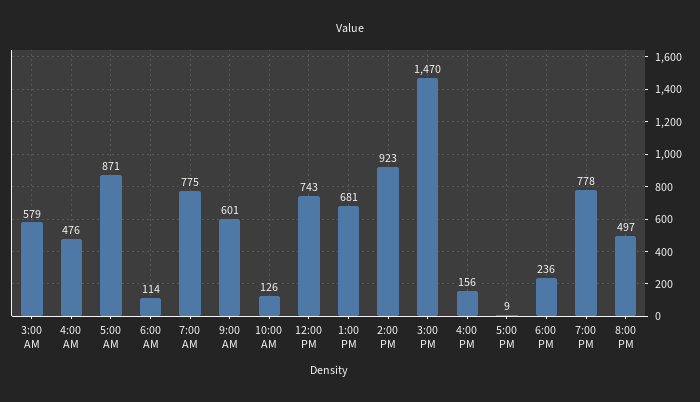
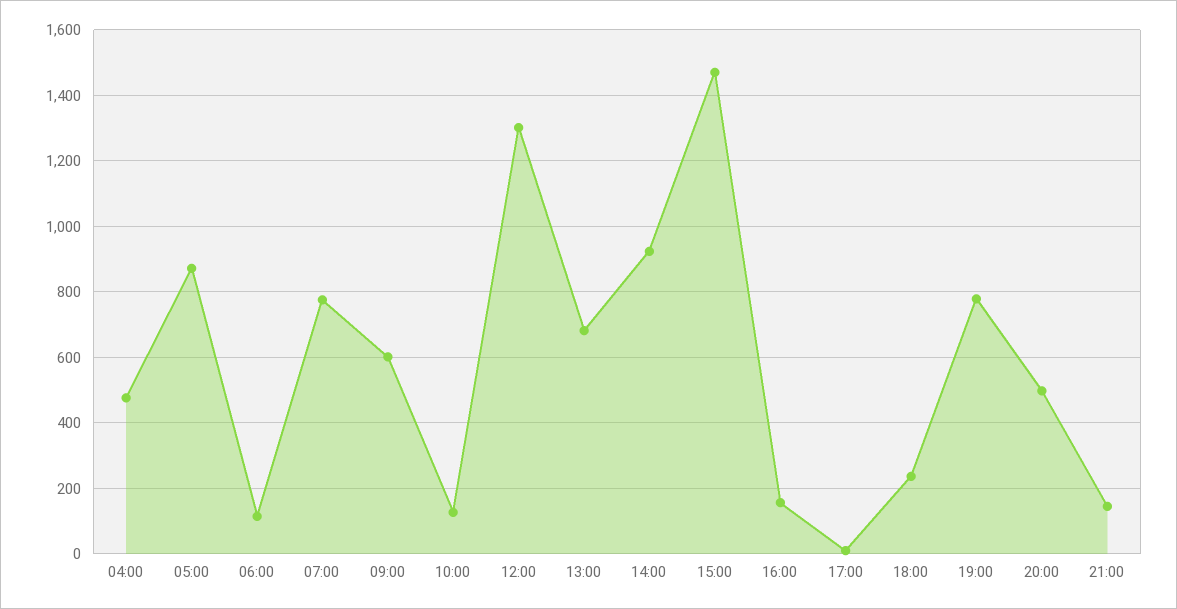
3:00 AM: 579 -> none
12:00 PM: 743 -> 1300
21:00: none -> 140

